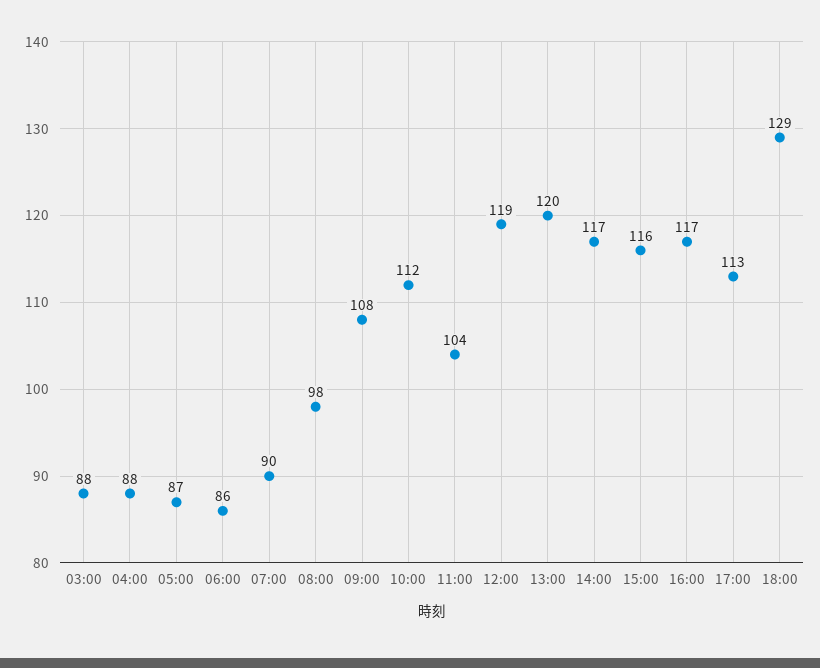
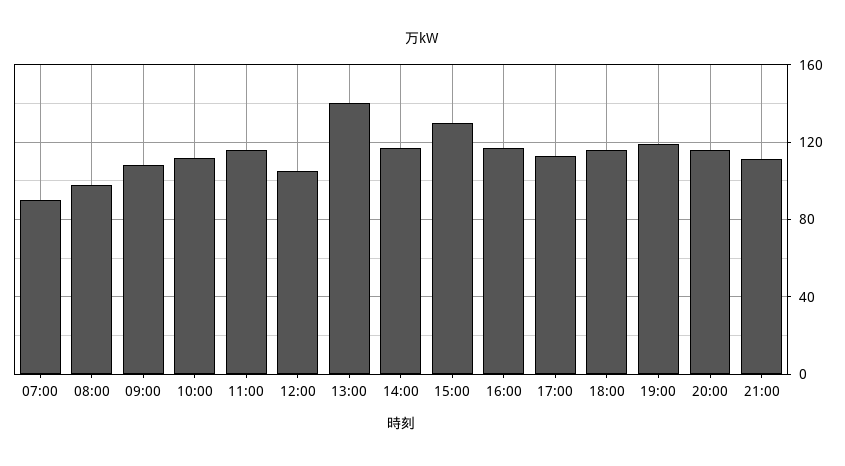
03:00: 88 -> none
04:00: 88 -> none
05:00: 87 -> none
06:00: 86 -> none
11:00: 104 -> 115
12:00: 119 -> 105
13:00: 120 -> 140
15:00: 116 -> 130
18:00: 129 -> 115
19:00: none -> 120
20:00: none -> 115
21:00: none -> 110

